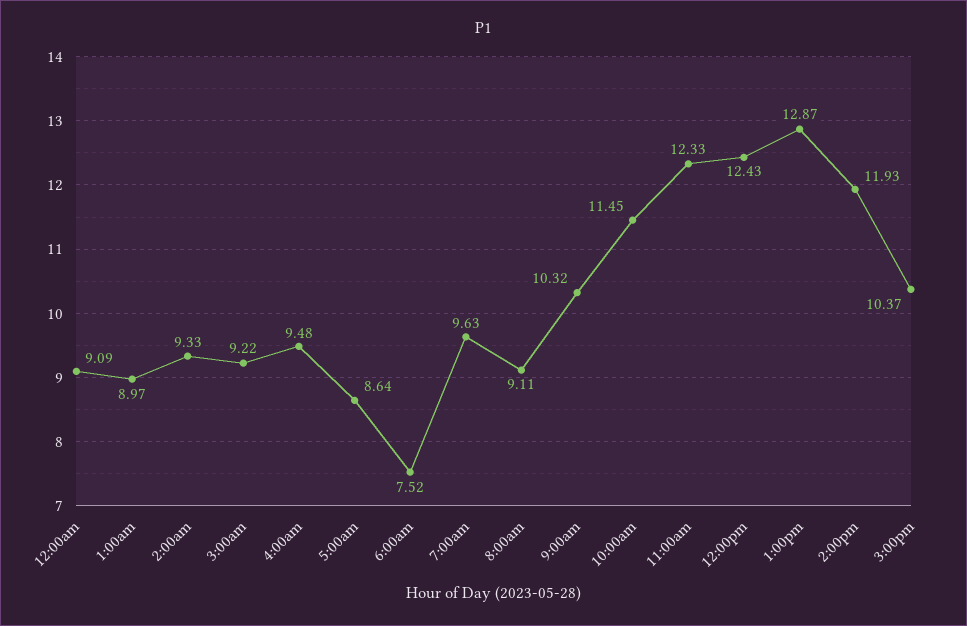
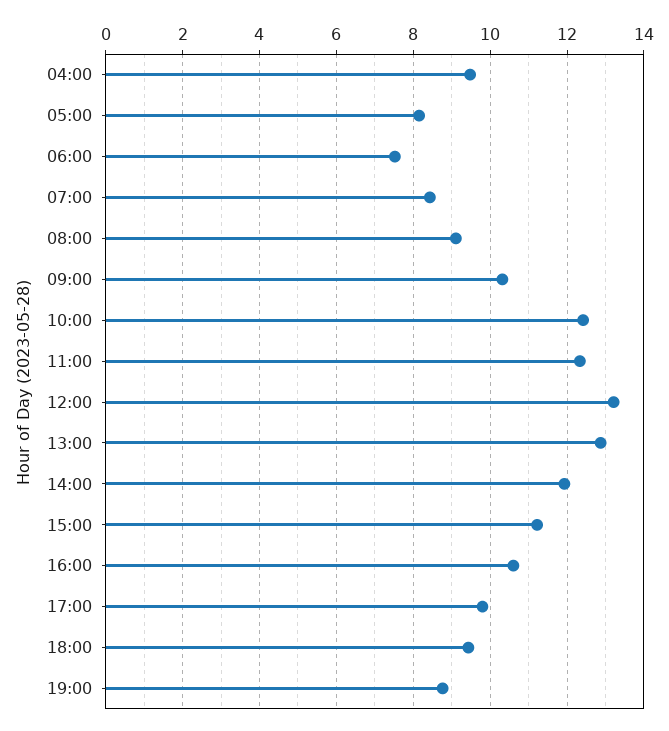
12:00am: 9.09 -> none
1:00am: 8.97 -> none
2:00am: 9.33 -> none
3:00am: 9.22 -> none
5:00am: 8.64 -> 8.2
7:00am: 9.63 -> 8.4
10:00am: 11.45 -> 12.4
12:00pm: 12.43 -> 13.2
3:00pm: 10.37 -> 11.2
16:00: none -> 10.6
17:00: none -> 9.8
18:00: none -> 9.4
19:00: none -> 8.8

